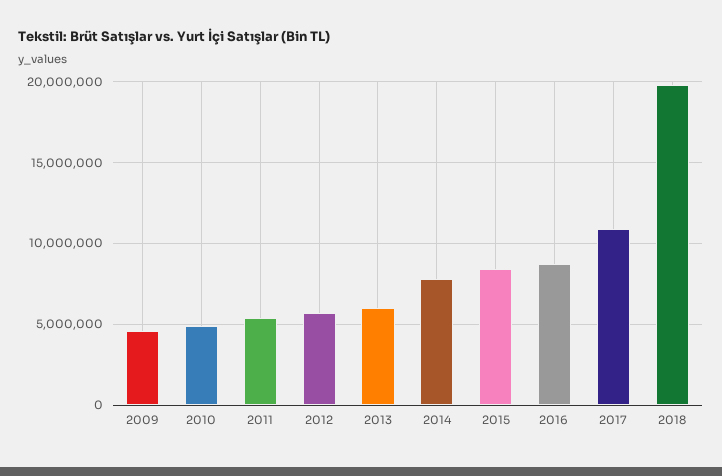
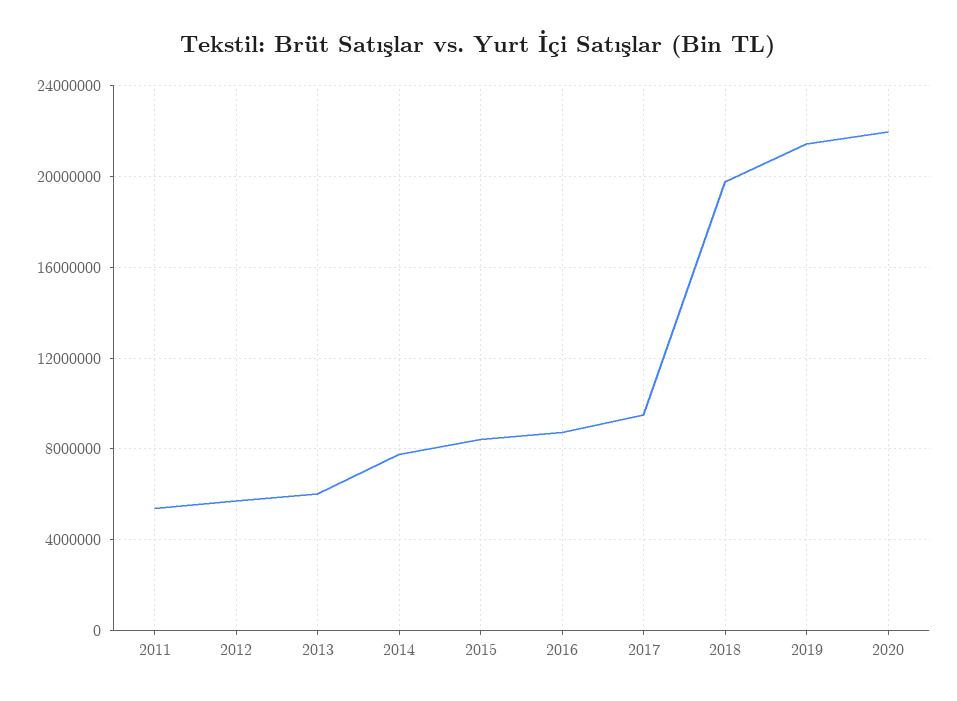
2009: 4500000 -> none
2010: 5000000 -> none
2017: 11000000 -> 9500000
2019: none -> 21500000
2020: none -> 22000000

